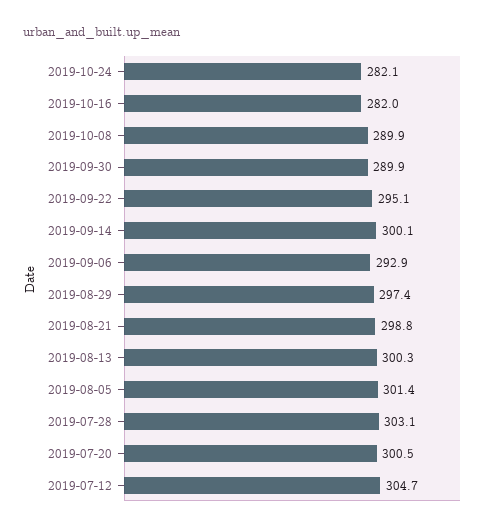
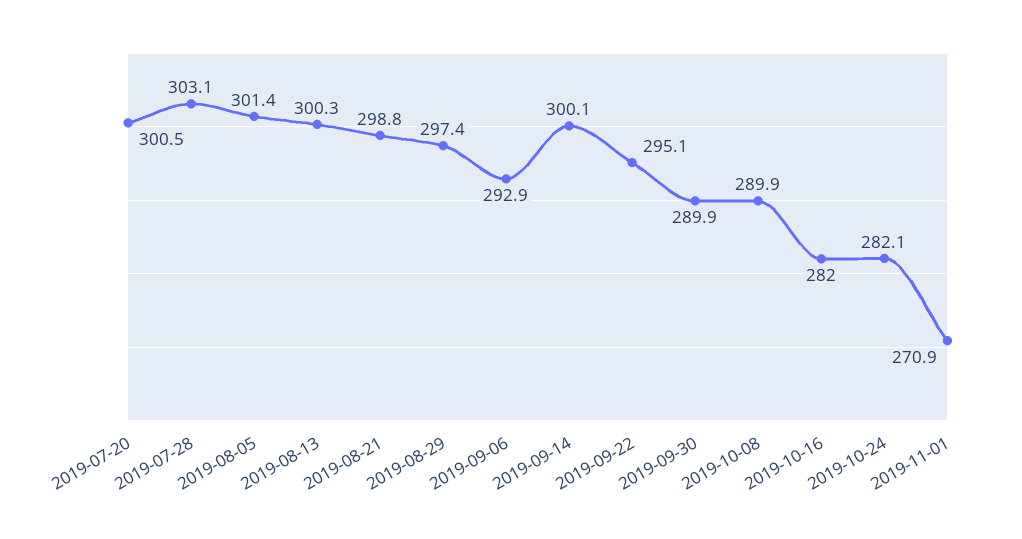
2019-07-12: 304.7 -> none
2019-11-01: none -> 270.9

